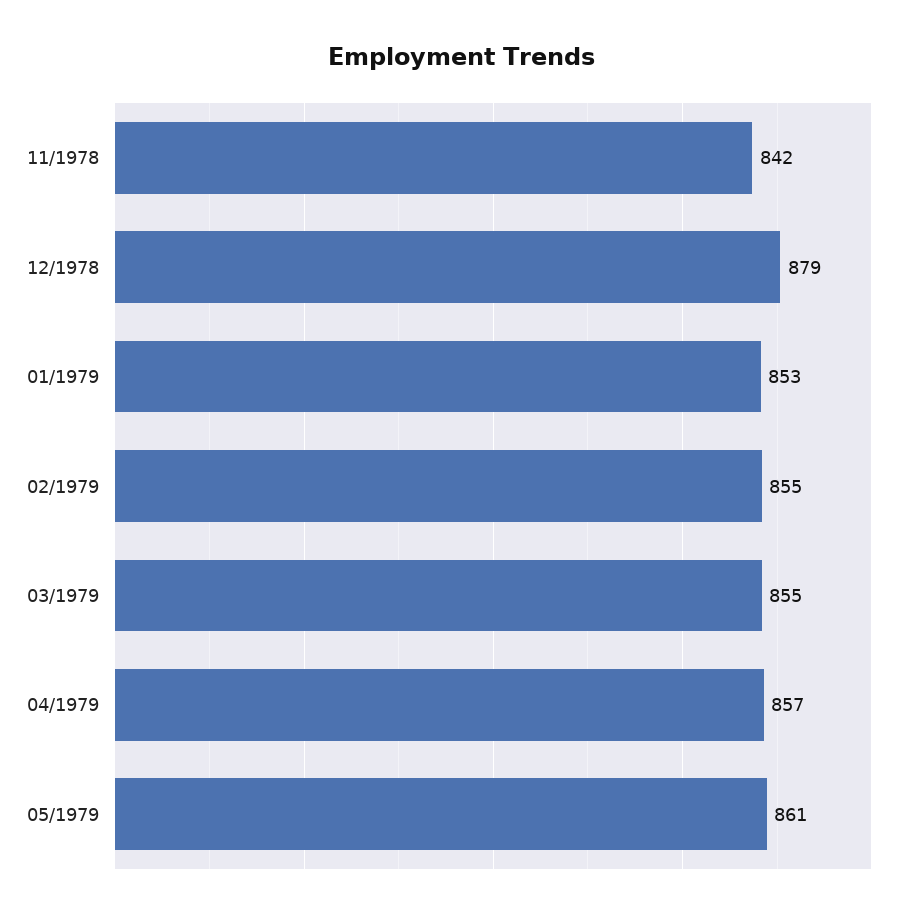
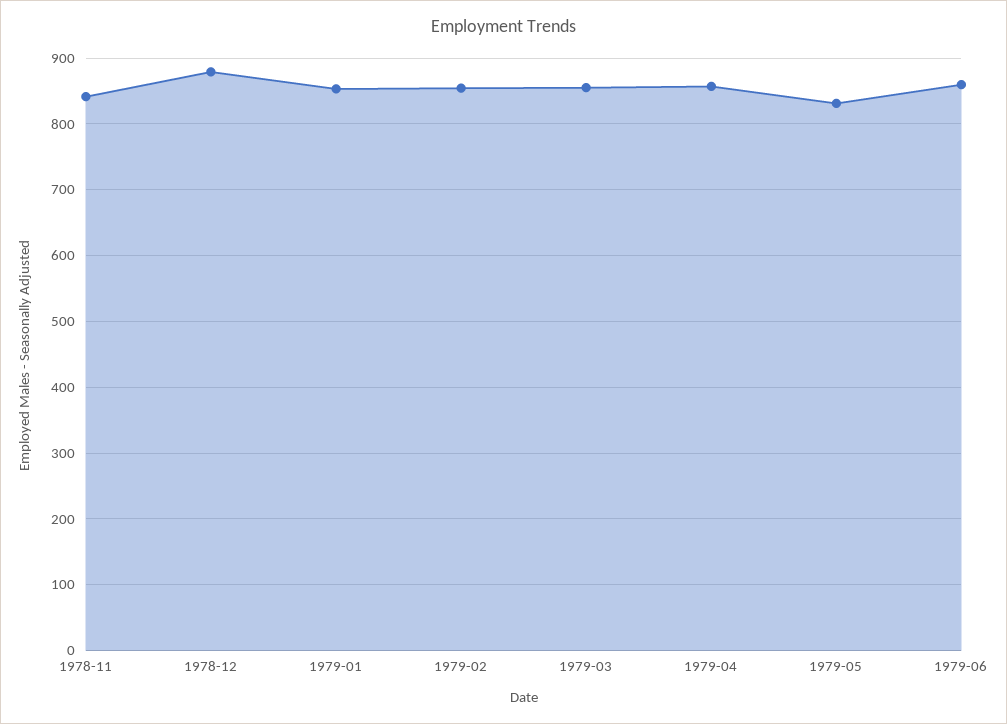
05/1979: 861 -> 830
1979-06: none -> 860

